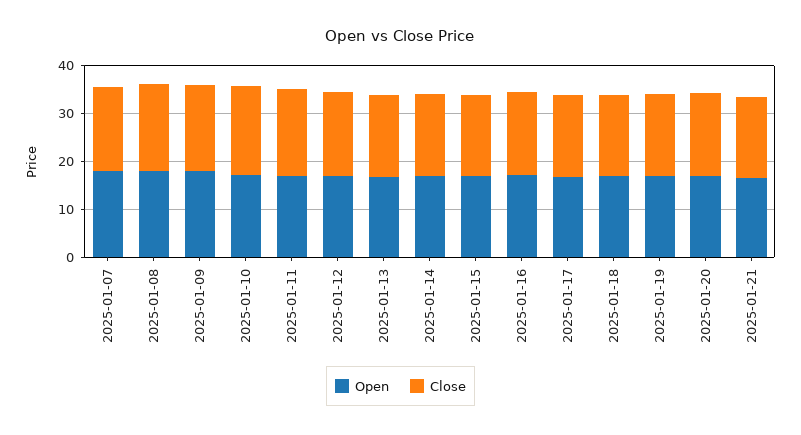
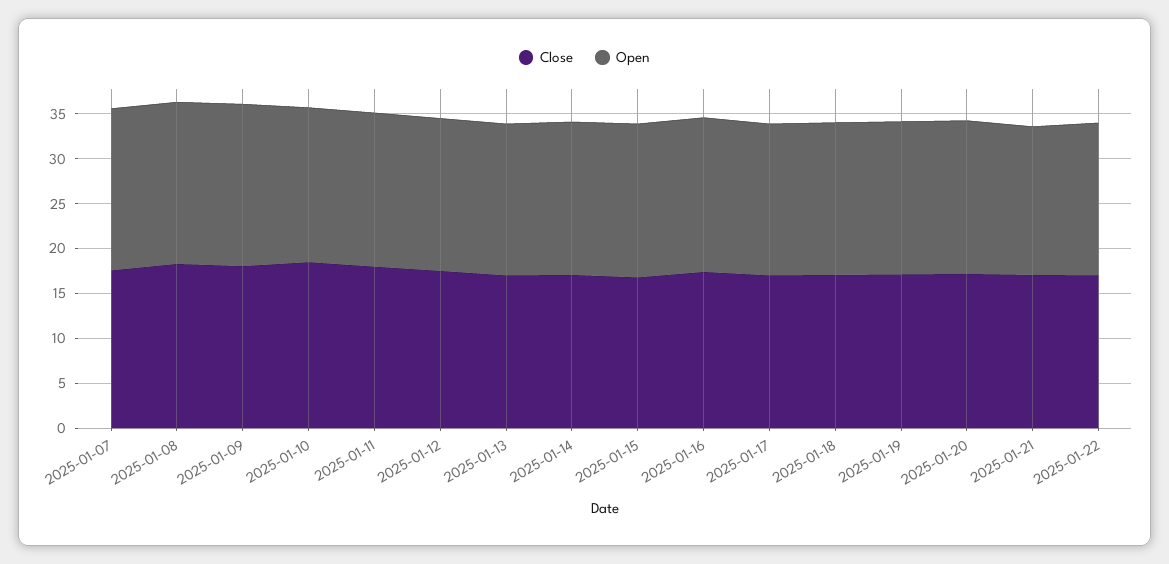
Close, 2025-01-22: none -> 17
Open, 2025-01-22: none -> 17

